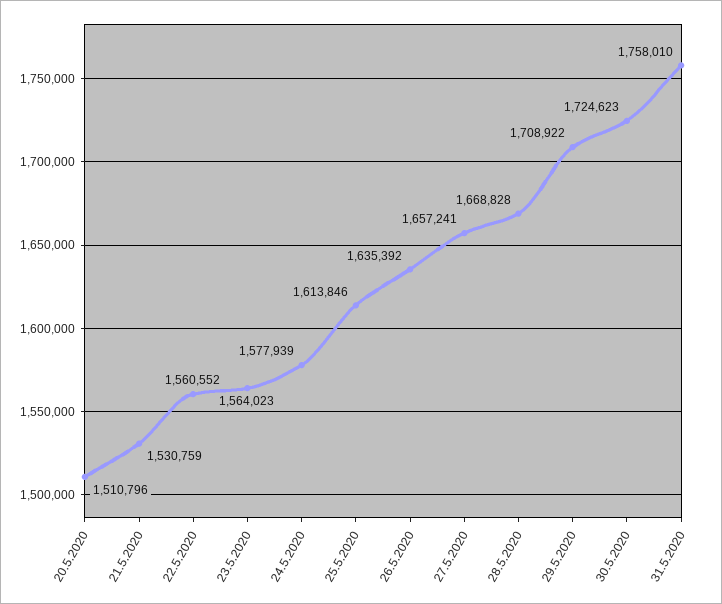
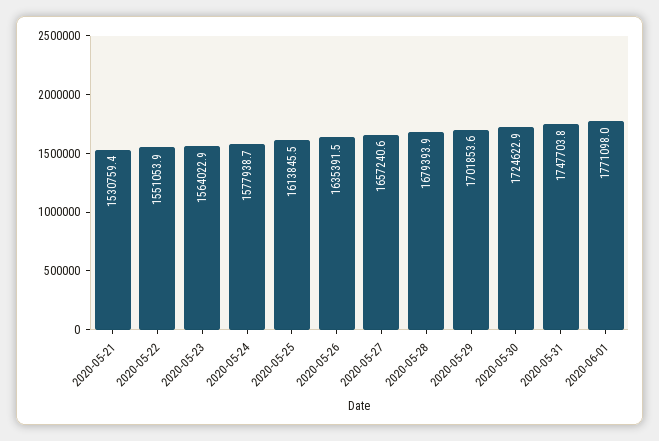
20.5.2020: 1510796 -> none
22.5.2020: 1560552 -> 1551053.9
28.5.2020: 1668828 -> 1679393.9
29.5.2020: 1708922 -> 1701853.6
31.5.2020: 1758010 -> 1747703.8
2020-06-01: none -> 1771098

